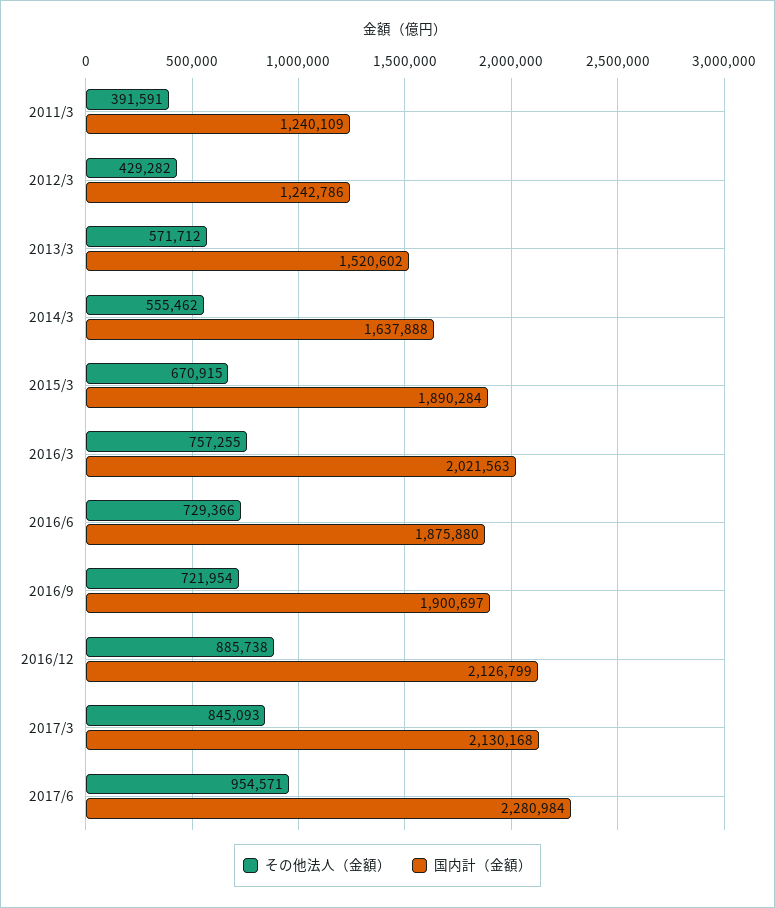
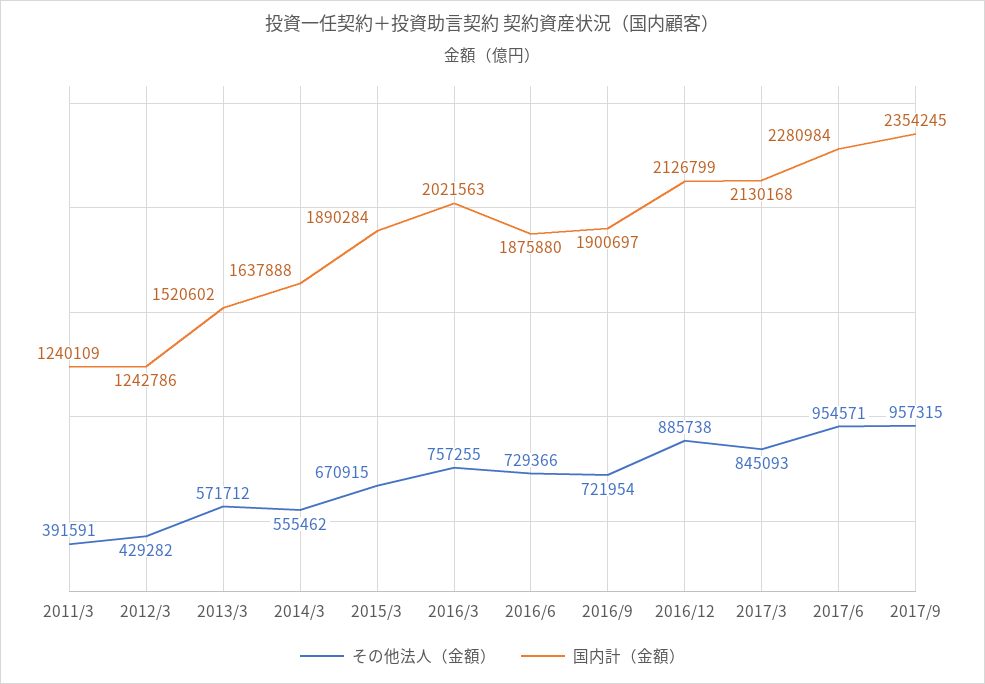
その他法人（金額）, 2017/9: none -> 957315
国内計（金額）, 2017/9: none -> 2354245

